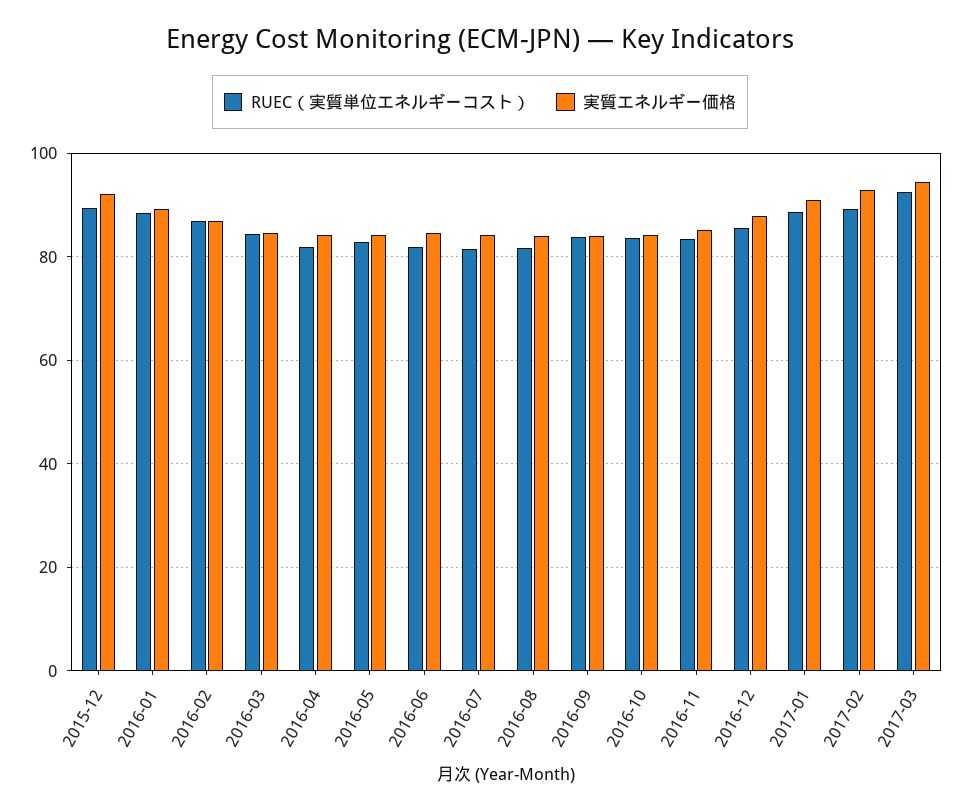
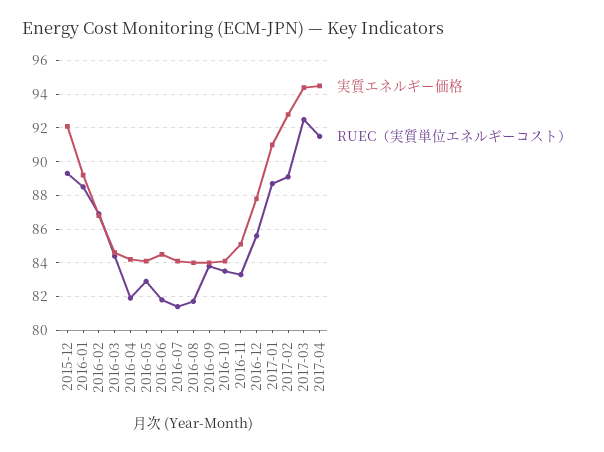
実質エネルギー価格, 2017-04: none -> 94.5
RUEC（実質単位エネルギーコスト）, 2017-04: none -> 91.5

